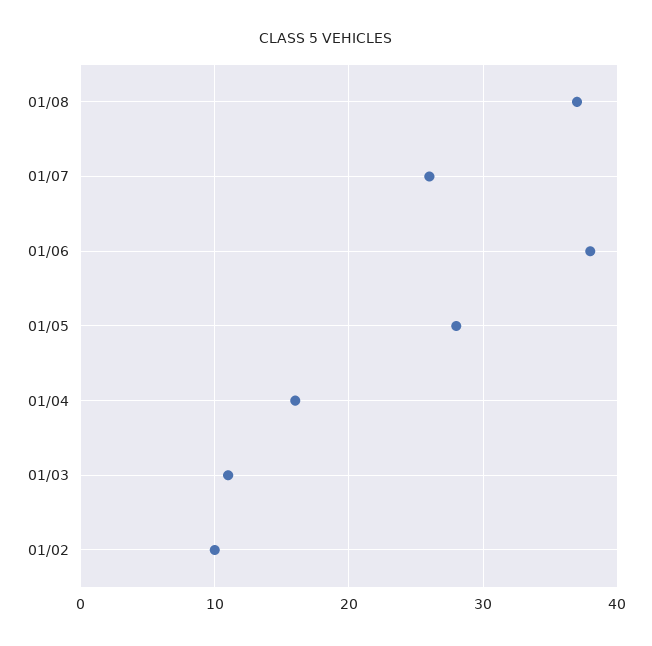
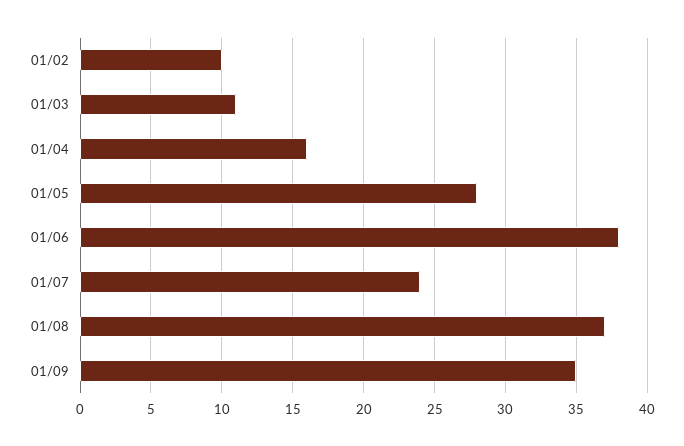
01/07: 26 -> 24
01/09: none -> 35

